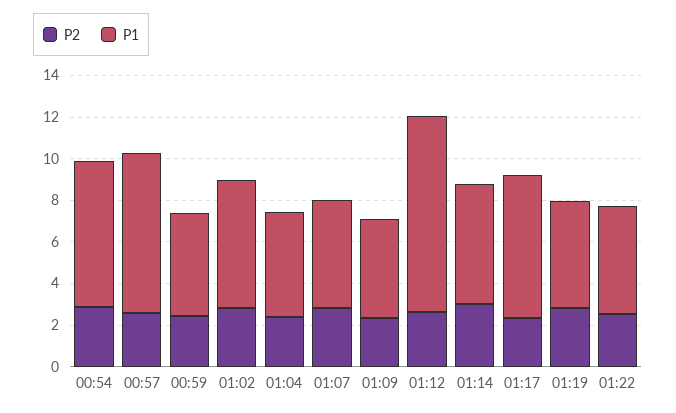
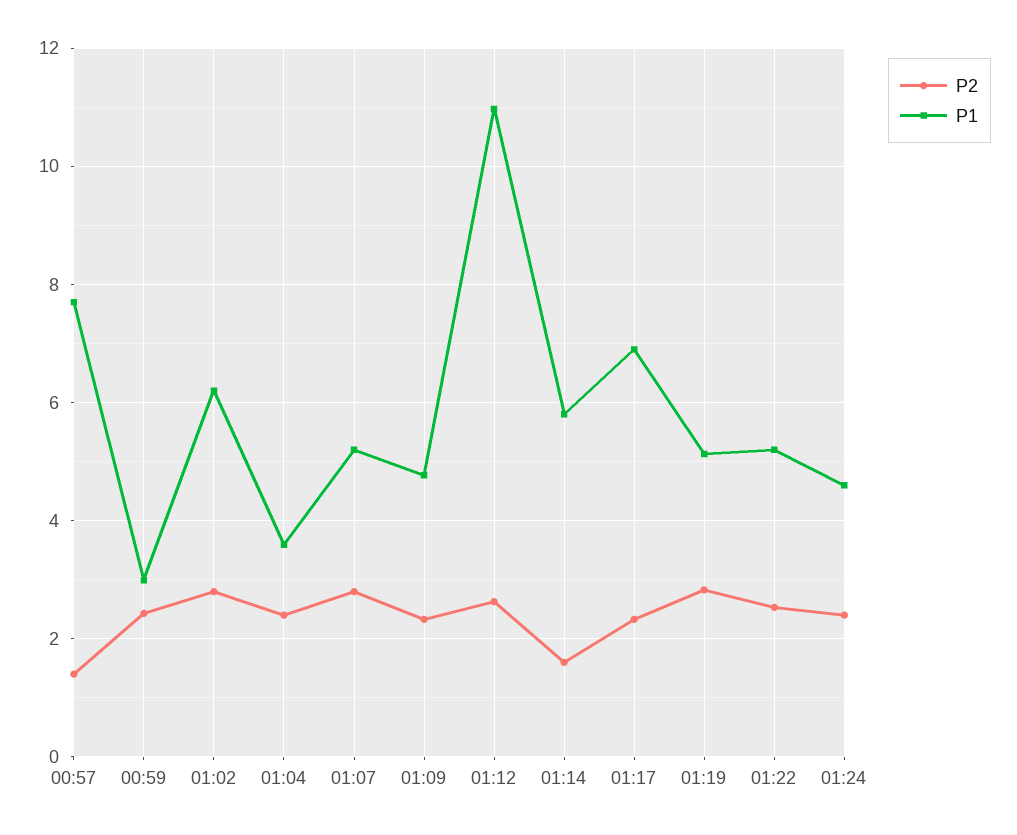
P2, 00:54: 3 -> none
P1, 00:54: 7 -> none
P2, 00:57: 2.5 -> 1.4
P1, 00:59: 5 -> 3
P1, 01:04: 5 -> 3.6
P1, 01:12: 9.5 -> 11
P2, 01:14: 3 -> 1.6
P2, 01:24: none -> 2.4
P1, 01:24: none -> 4.6

